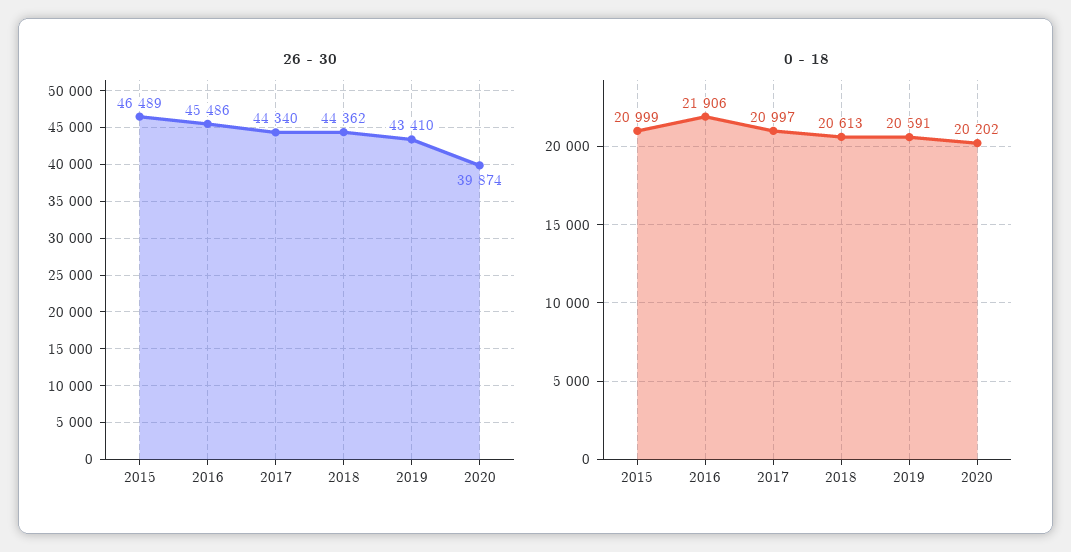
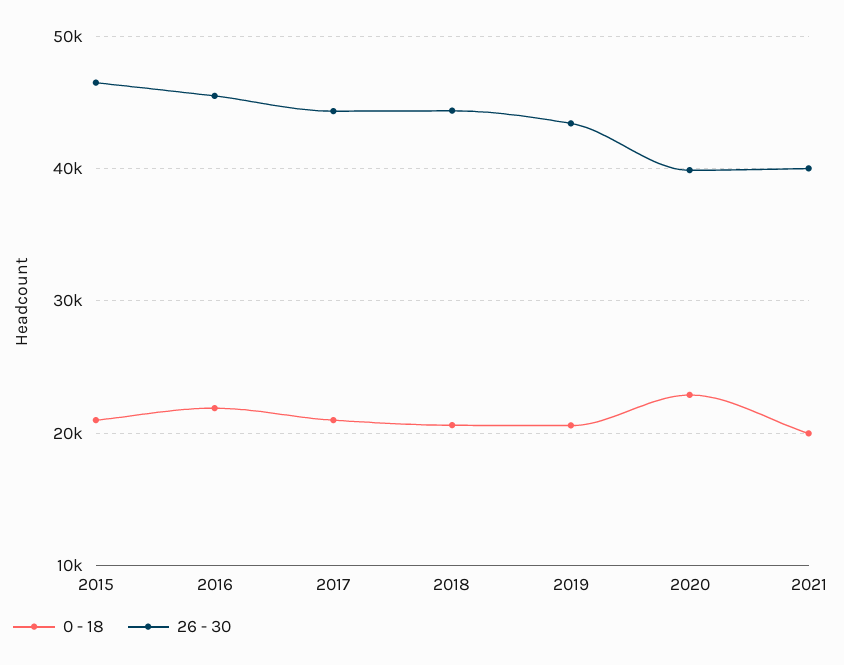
0 - 18, 2020: 20202 -> 23000
0 - 18, 2021: none -> 20000
26 - 30, 2021: none -> 40000

